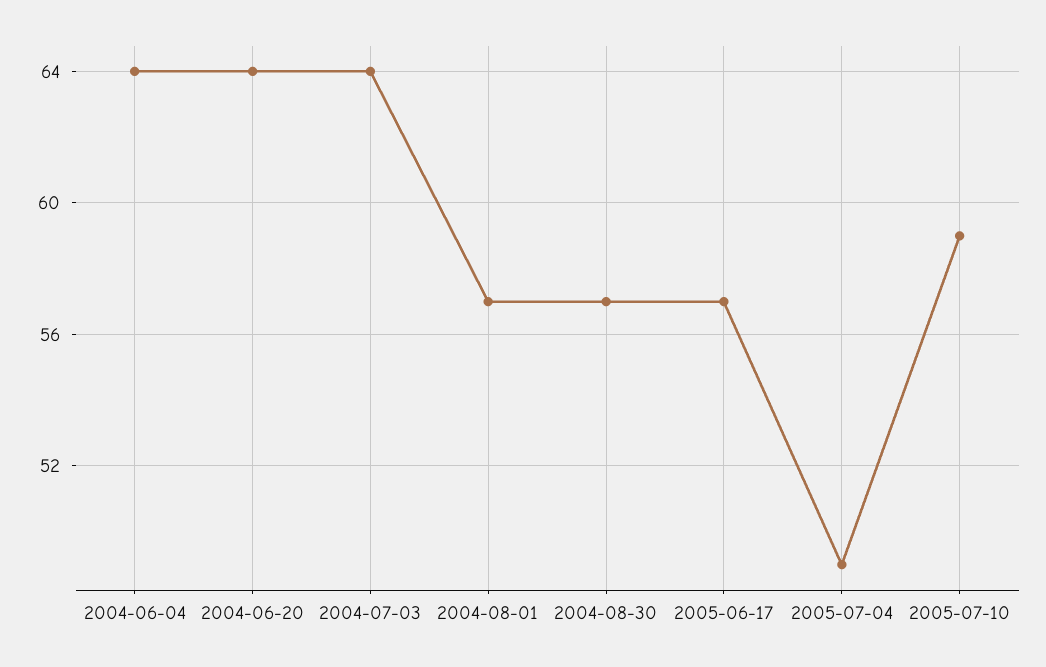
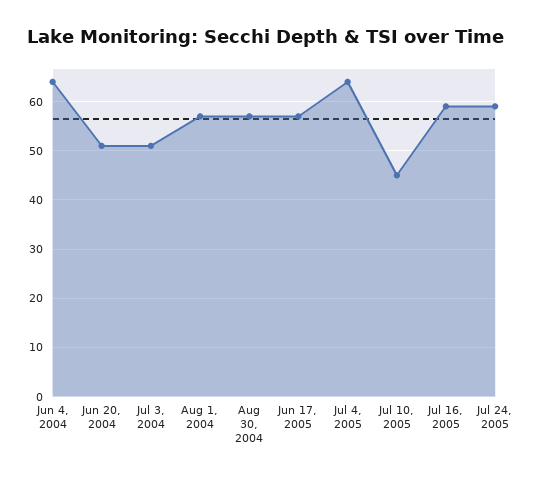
2004-06-20: 64 -> 50
2004-07-03: 64 -> 50
2005-07-04: 49 -> 65
2005-07-10: 59 -> 45
Jul 16, 2005: none -> 60
Jul 24, 2005: none -> 60

